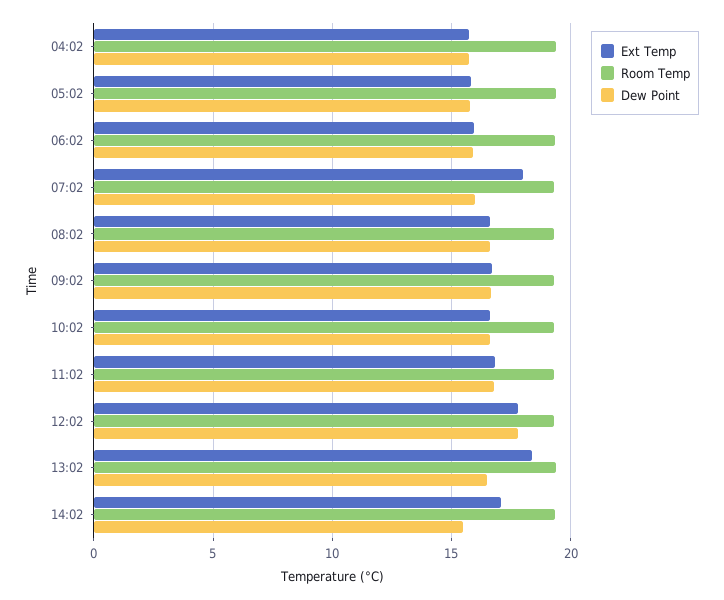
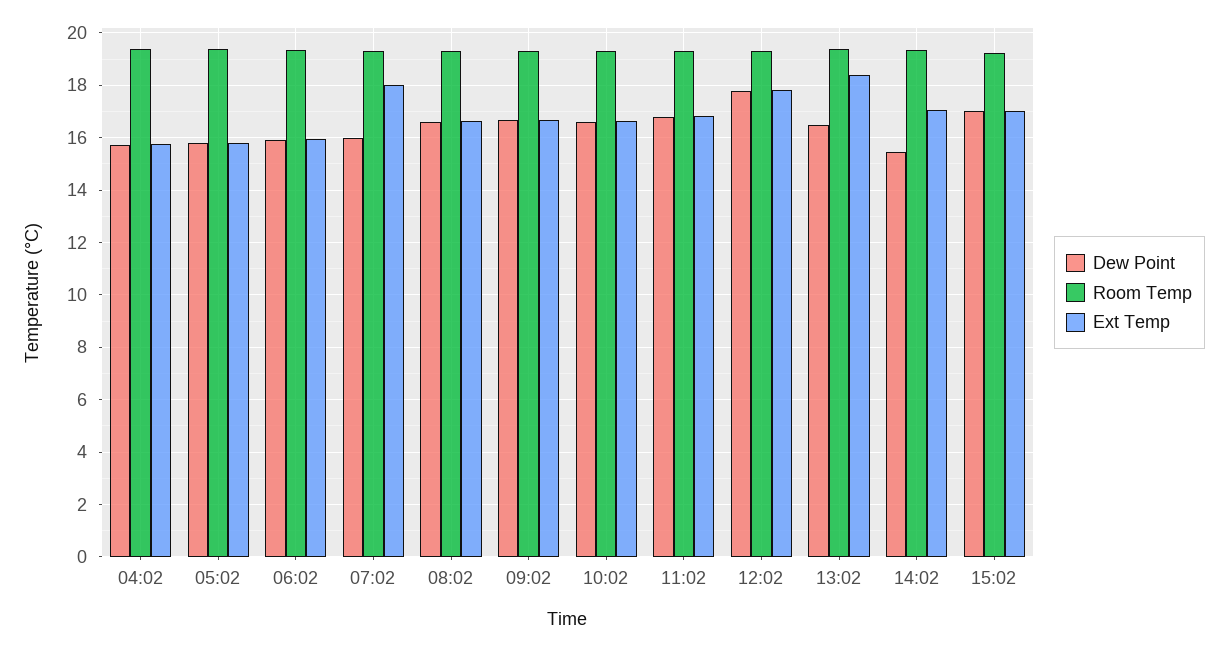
Dew Point, 15:02: none -> 17
Room Temp, 15:02: none -> 19.25
Ext Temp, 15:02: none -> 17

